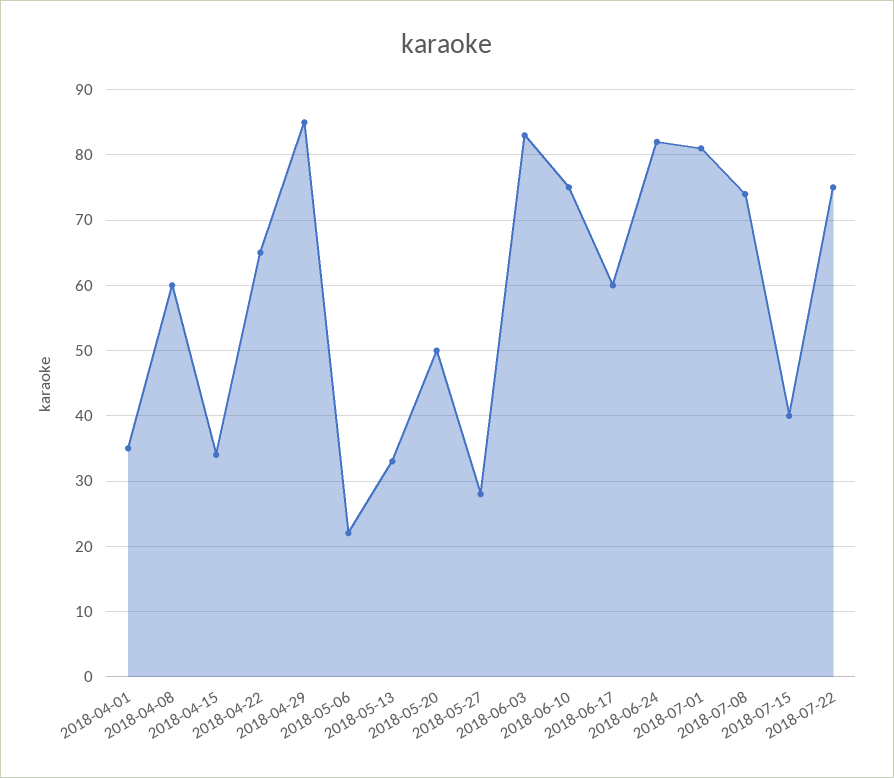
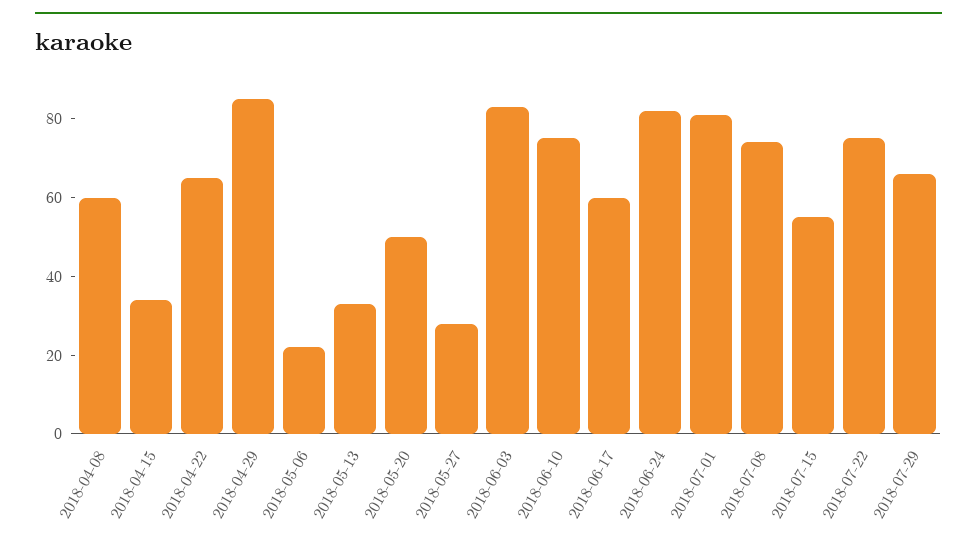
2018-04-01: 35 -> none
2018-07-15: 40 -> 55
2018-07-29: none -> 65

